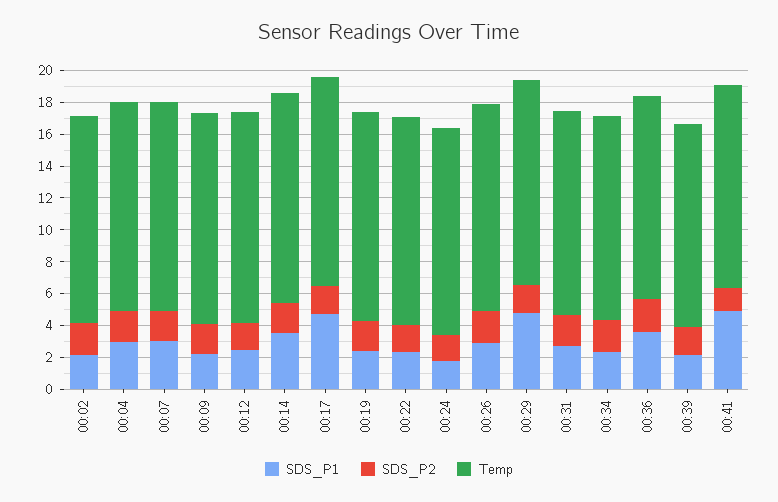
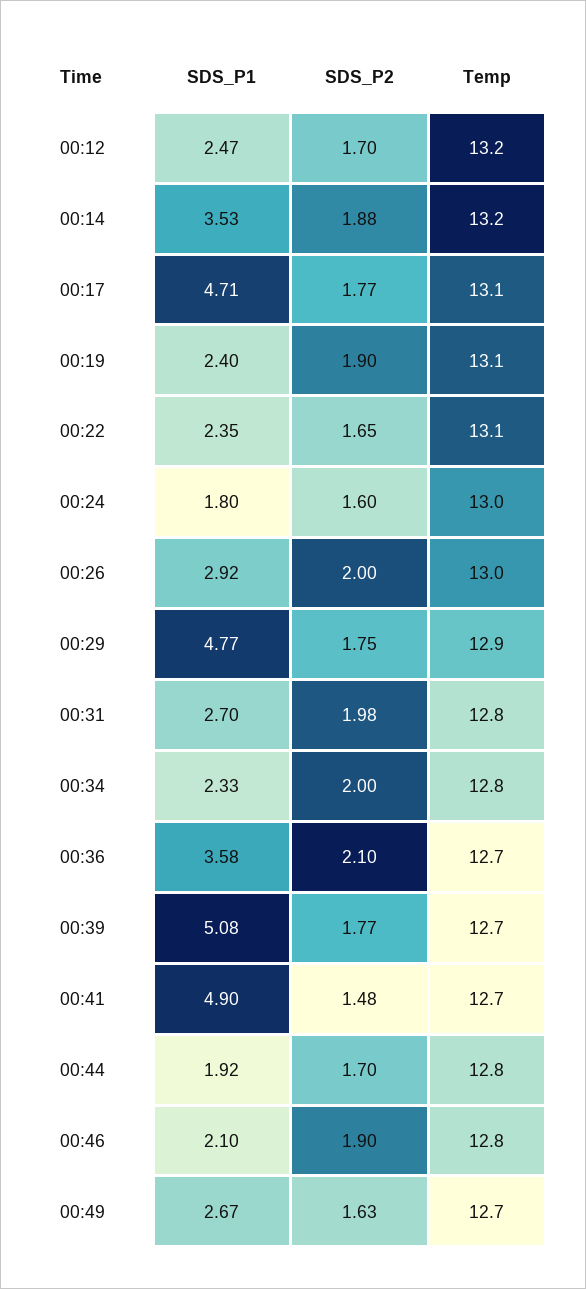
SDS_P1, 00:02: 2 -> none
SDS_P2, 00:02: 2 -> none
Temp, 00:02: 13 -> none
SDS_P1, 00:04: 3 -> none
SDS_P2, 00:04: 2 -> none
Temp, 00:04: 13 -> none
SDS_P1, 00:07: 3 -> none
SDS_P2, 00:07: 2 -> none
Temp, 00:07: 13 -> none
SDS_P1, 00:09: 2 -> none
SDS_P2, 00:09: 2 -> none
Temp, 00:09: 13 -> none
SDS_P1, 00:39: 2 -> 5.08
SDS_P1, 00:44: none -> 1.92
SDS_P2, 00:44: none -> 1.7
Temp, 00:44: none -> 12.8
SDS_P1, 00:46: none -> 2.1
SDS_P2, 00:46: none -> 1.9
Temp, 00:46: none -> 12.8
SDS_P1, 00:49: none -> 2.67
SDS_P2, 00:49: none -> 1.63
Temp, 00:49: none -> 12.7

